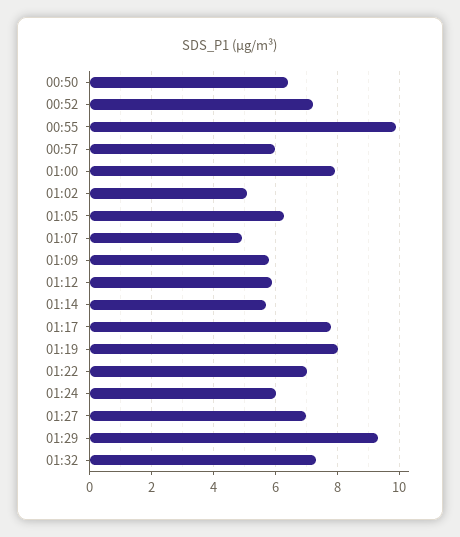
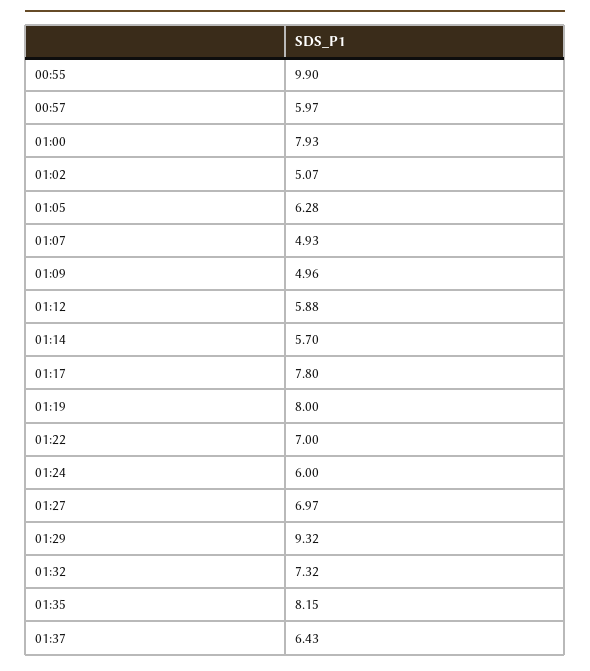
00:50: 6.4 -> none
00:52: 7.2 -> none
01:09: 5.8 -> 4.96
01:35: none -> 8.15
01:37: none -> 6.43

